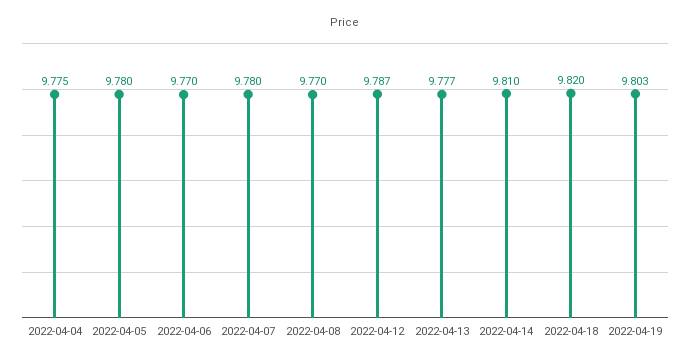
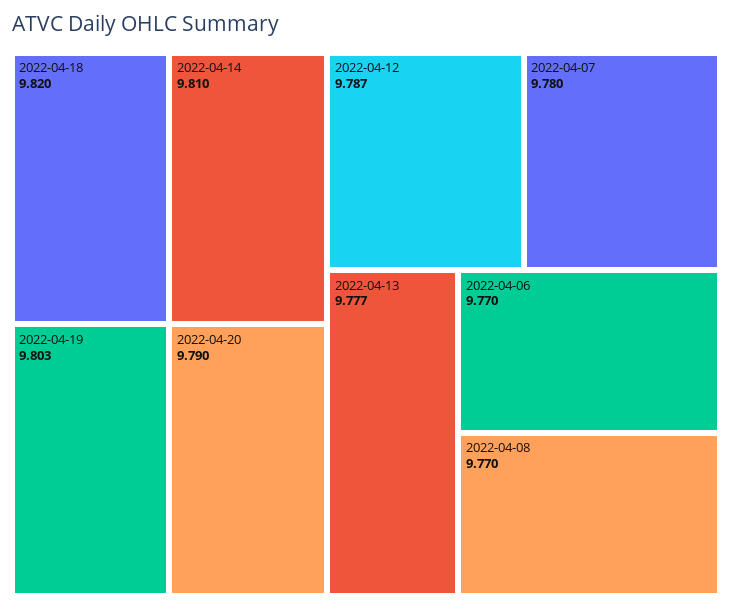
2022-04-04: 9.775 -> none
2022-04-05: 9.78 -> none
2022-04-20: none -> 9.79

